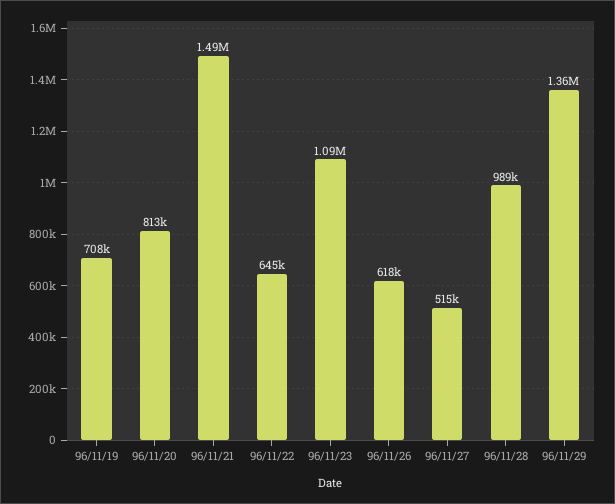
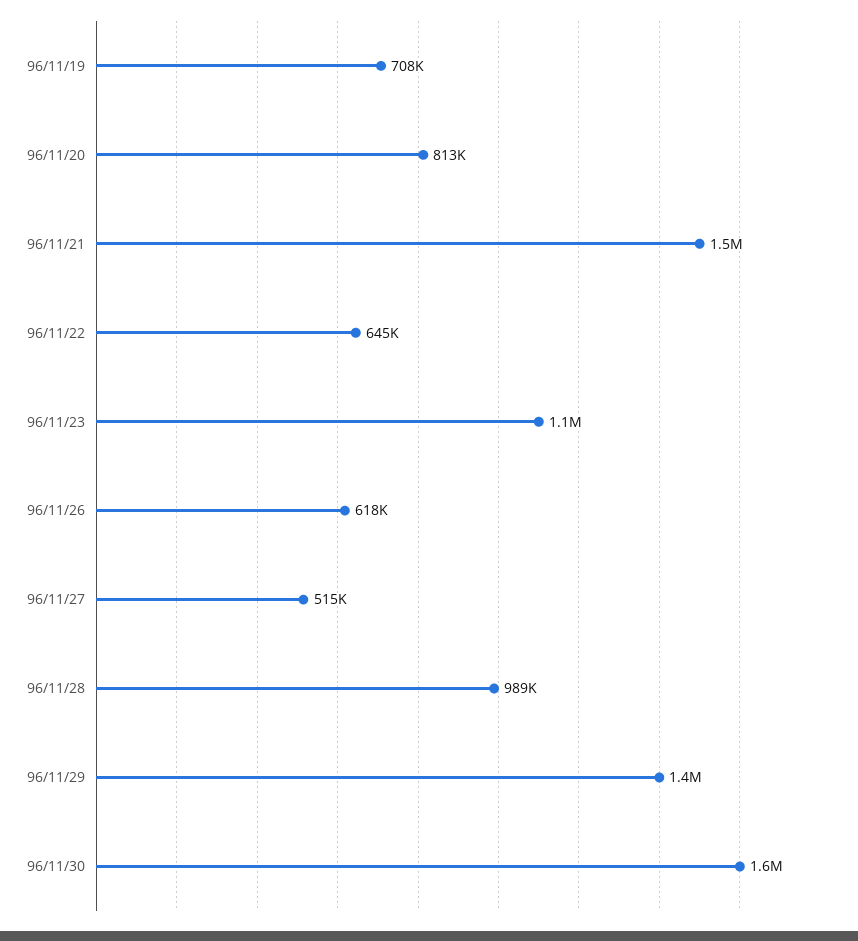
96/11/30: none -> 1600000

